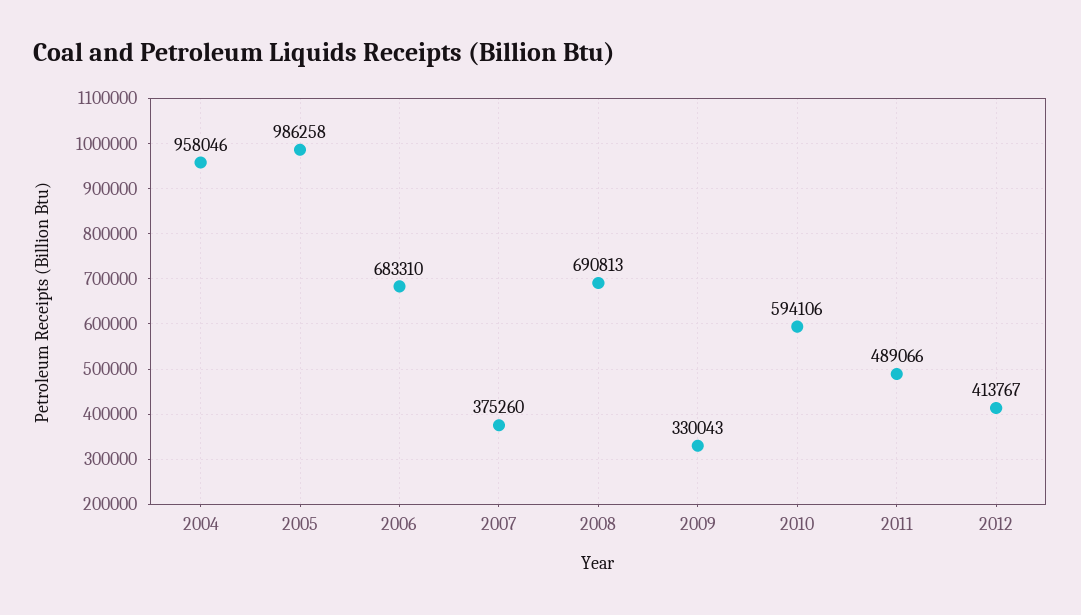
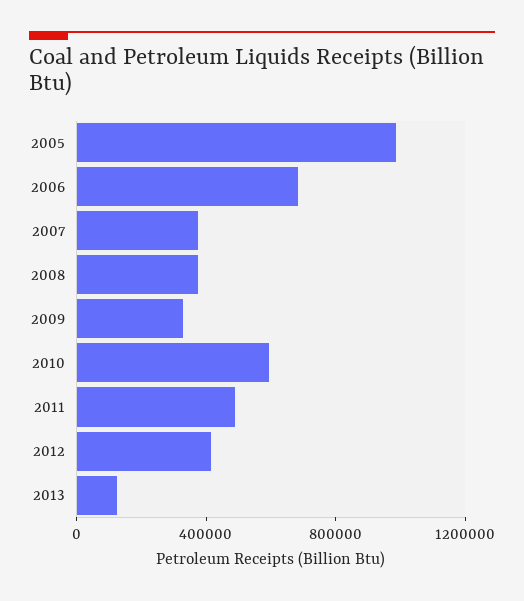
2004: 958046 -> none
2008: 690813 -> 400000
2013: none -> 100000

